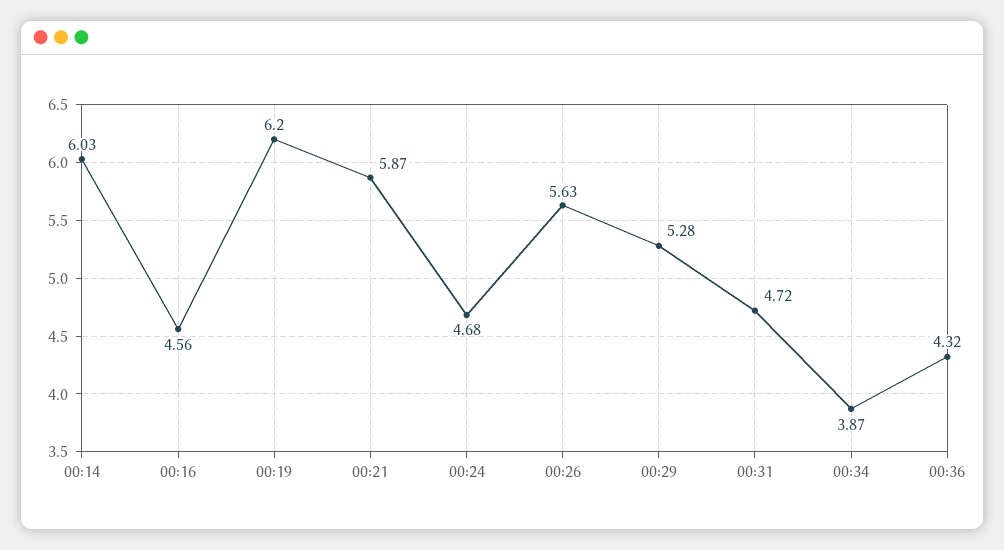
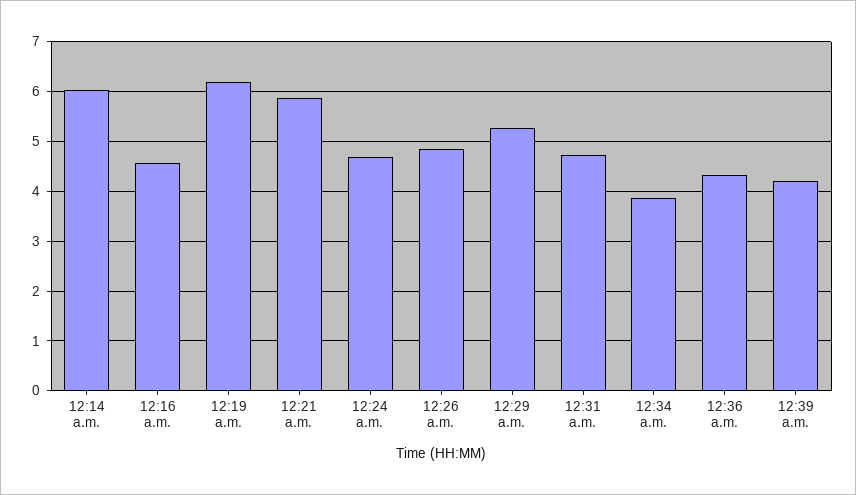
00:26: 5.63 -> 4.8
12:39 a.m.: none -> 4.2

